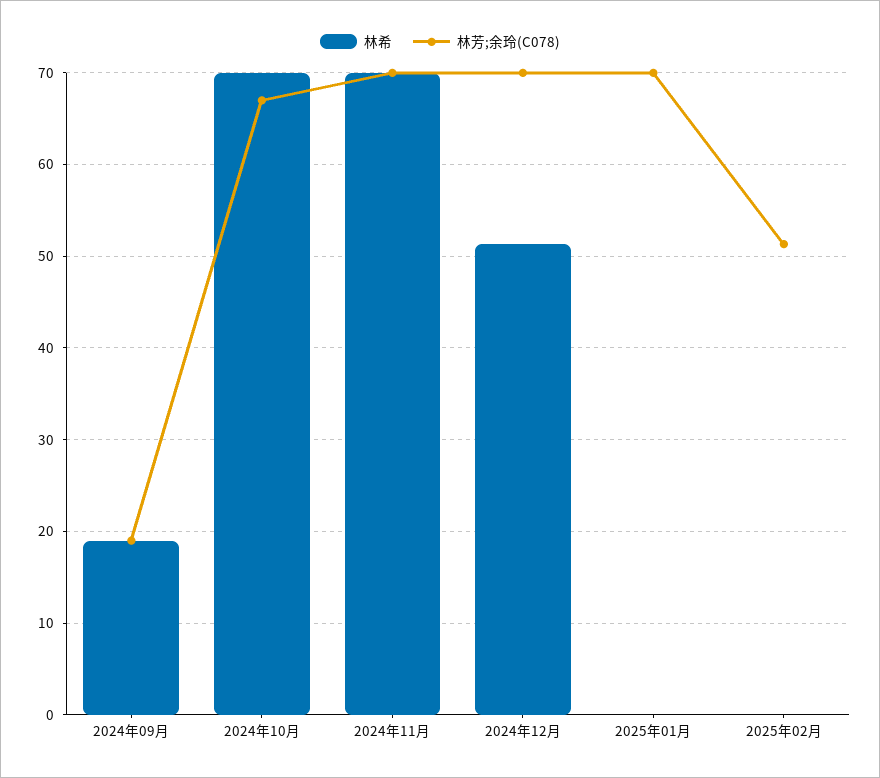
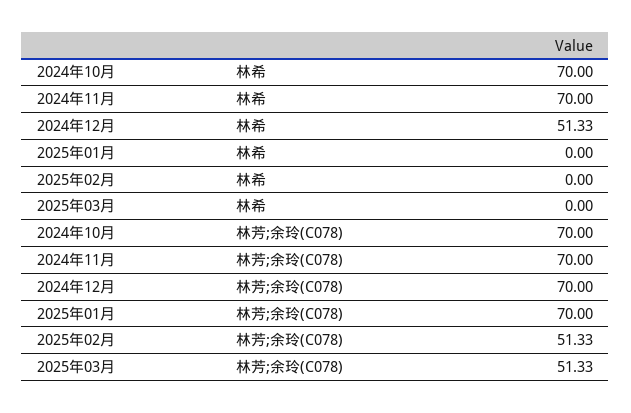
林希, 2024年09月: 19 -> none
林芳;余玲(C078), 2024年09月: 19 -> none
林芳;余玲(C078), 2024年10月: 67 -> 70
林希, 2025年03月: none -> 0
林芳;余玲(C078), 2025年03月: none -> 51.33

